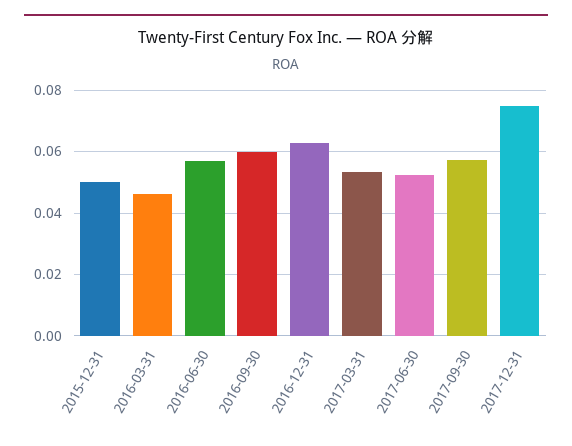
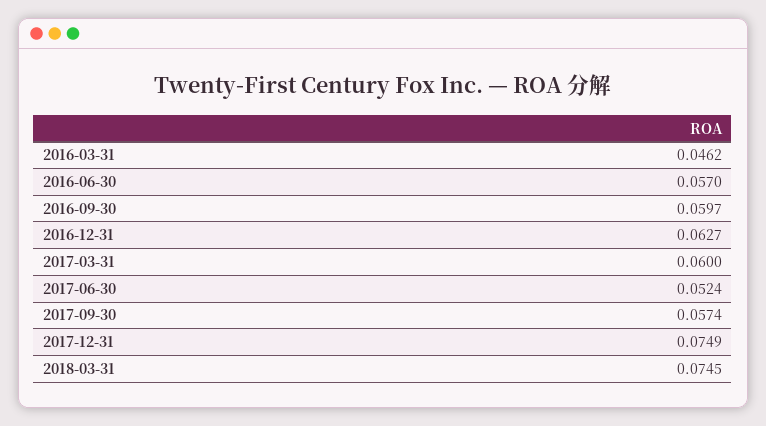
2015-12-31: 0.05 -> none
2017-03-31: 0.054 -> 0.06
2018-03-31: none -> 0.0745

